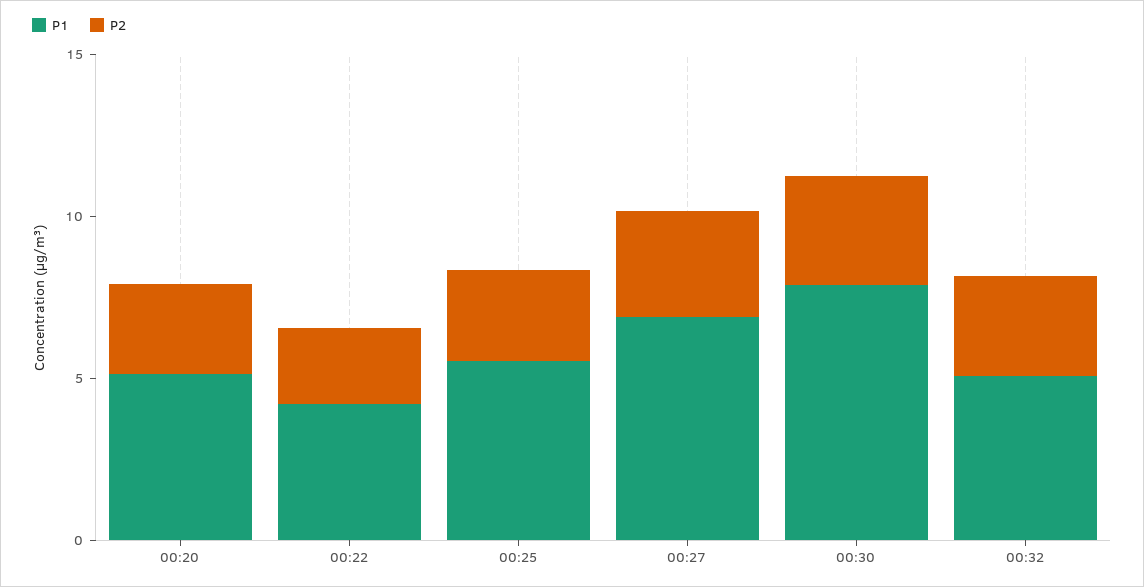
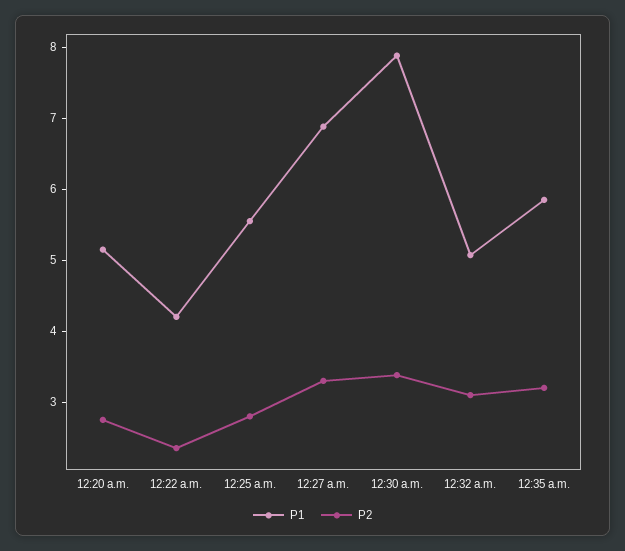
P1, 12:35 a.m.: none -> 5.8
P2, 12:35 a.m.: none -> 3.2

